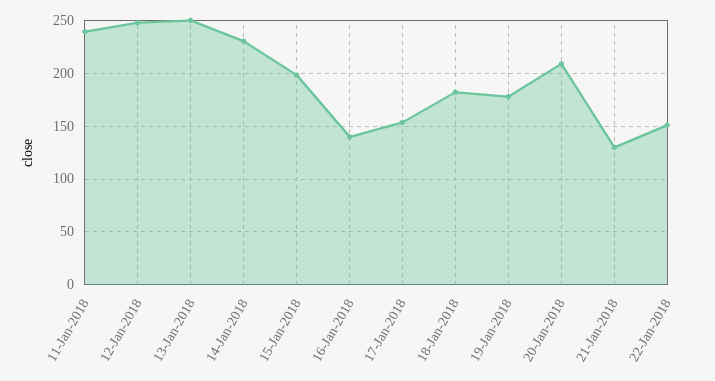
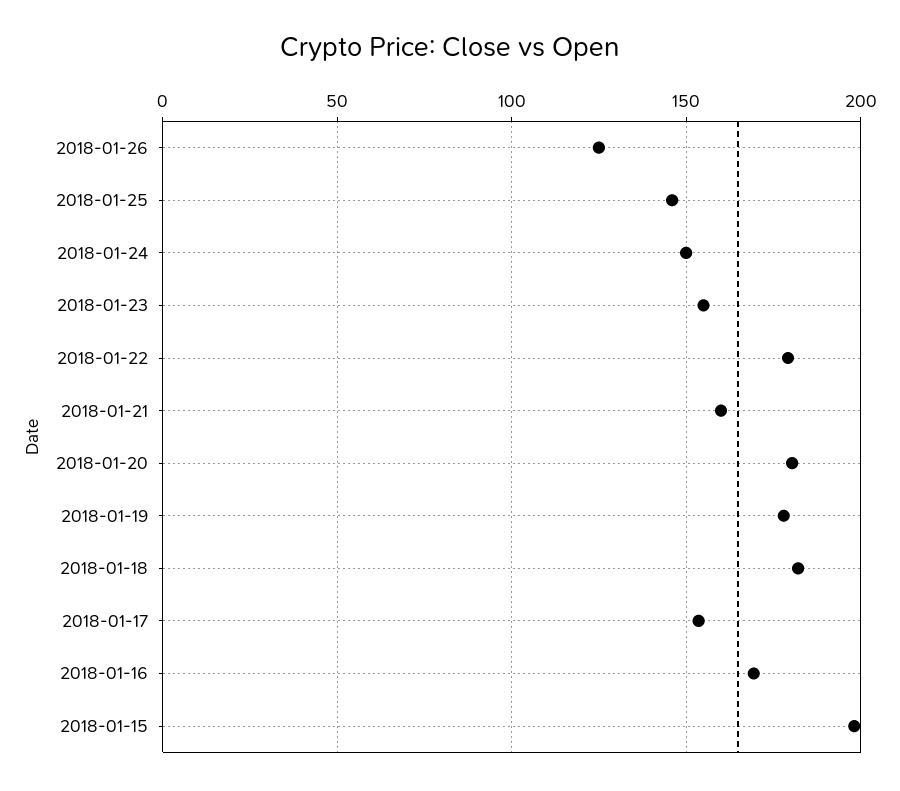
11-Jan-2018: 240 -> none
12-Jan-2018: 250 -> none
13-Jan-2018: 250 -> none
14-Jan-2018: 230 -> none
16-Jan-2018: 140 -> 170
20-Jan-2018: 210 -> 180
21-Jan-2018: 130 -> 160
22-Jan-2018: 150 -> 180
2018-01-26: none -> 125
2018-01-25: none -> 145
2018-01-24: none -> 150
2018-01-23: none -> 155

